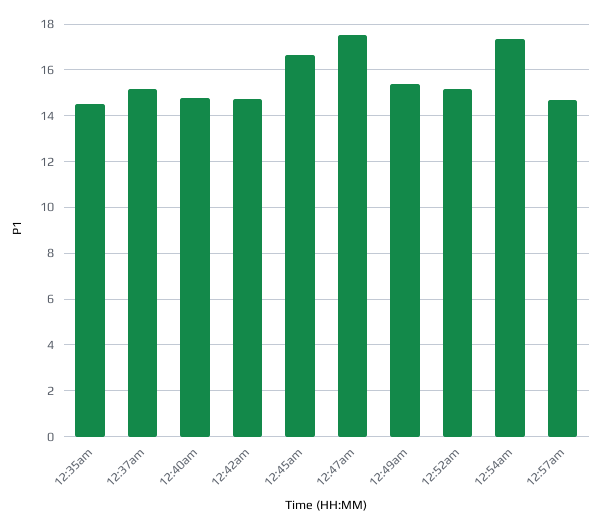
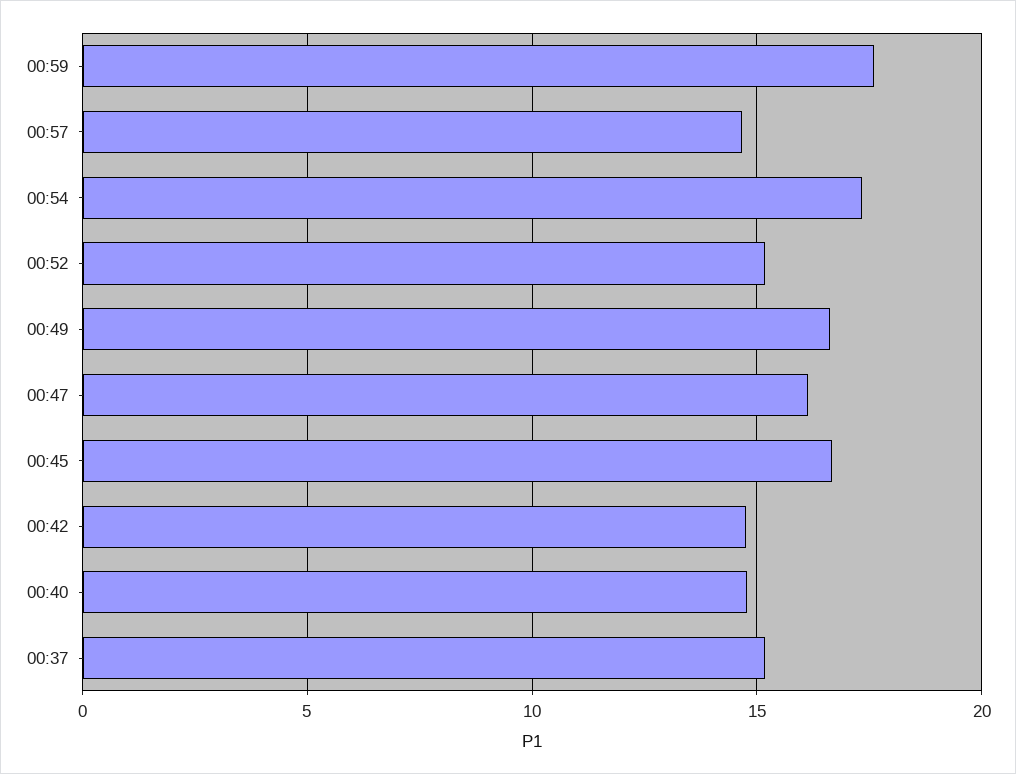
12:35am: 14.5 -> none
12:47am: 17.5 -> 16
12:49am: 15.5 -> 16.5
00:59: none -> 17.5

